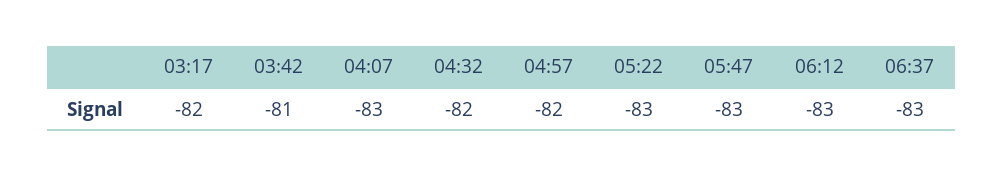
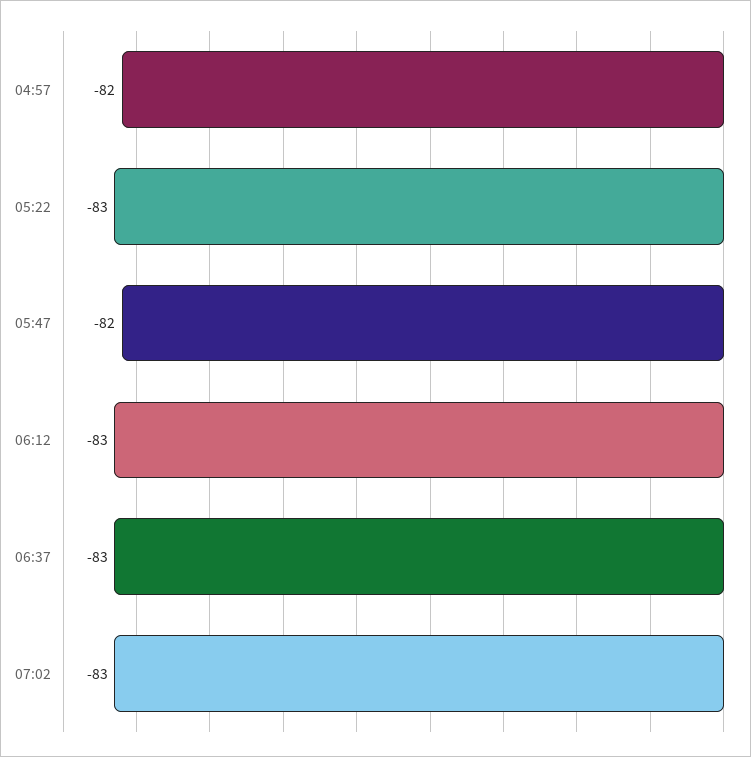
03:17: -82 -> none
03:42: -81 -> none
04:07: -83 -> none
04:32: -82 -> none
05:47: -83 -> -82
07:02: none -> -83

